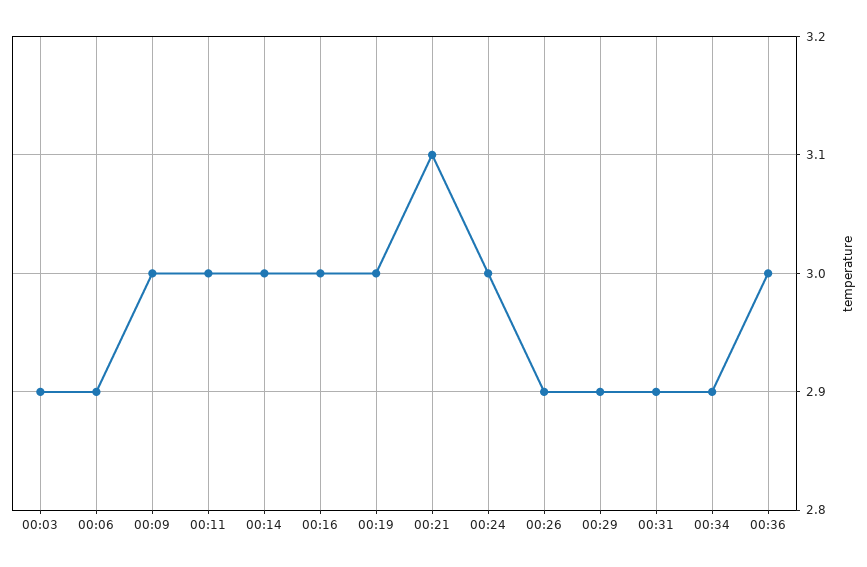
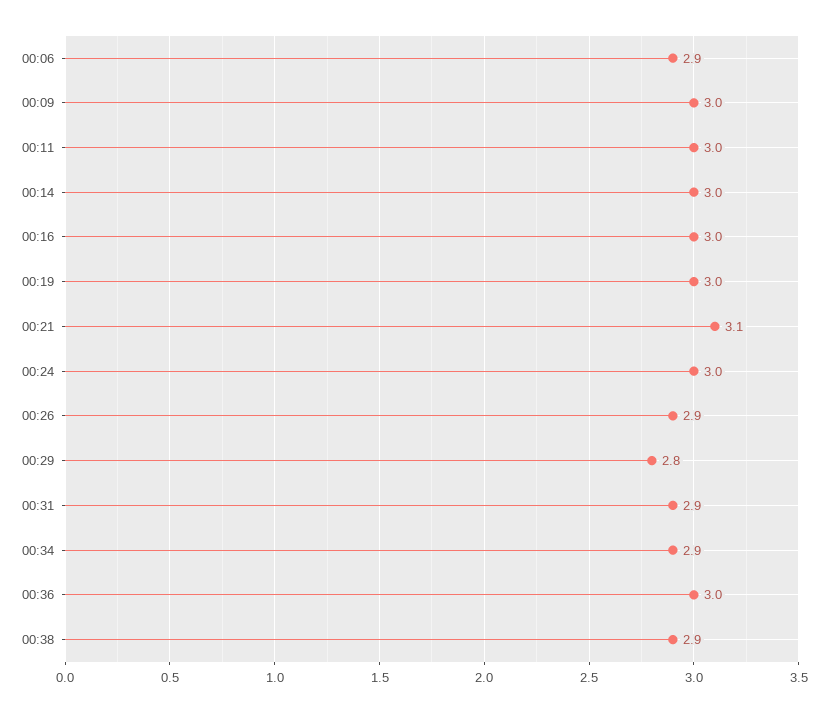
00:03: 2.9 -> none
00:29: 2.9 -> 2.8
00:38: none -> 2.9

